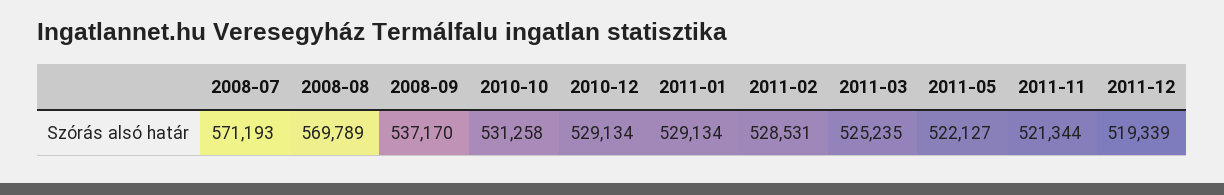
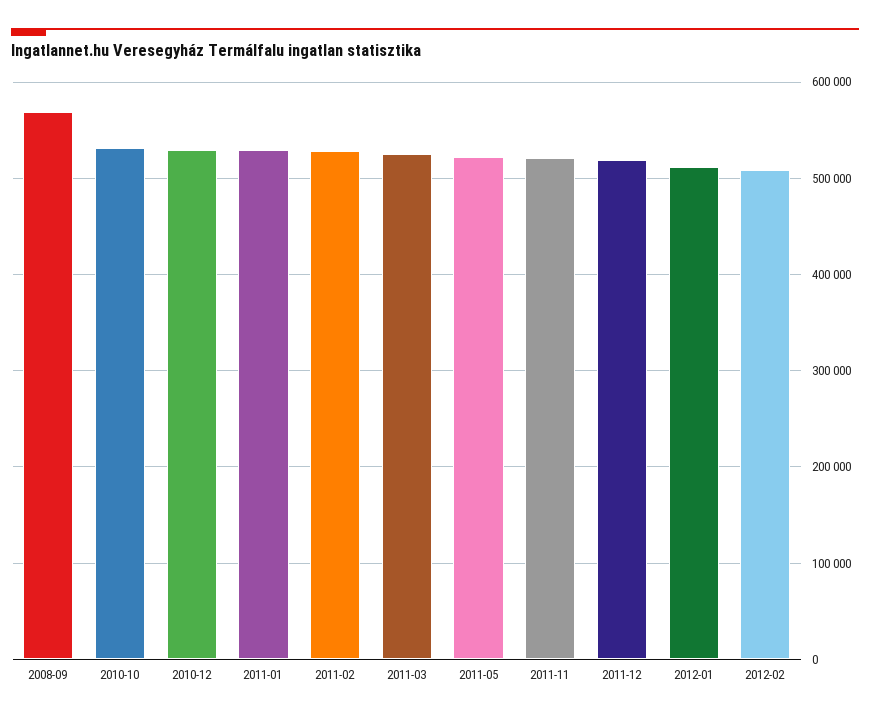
2008-07: 571193 -> none
2008-08: 569789 -> none
2008-09: 537170 -> 570000
2012-01: none -> 510000
2012-02: none -> 510000

